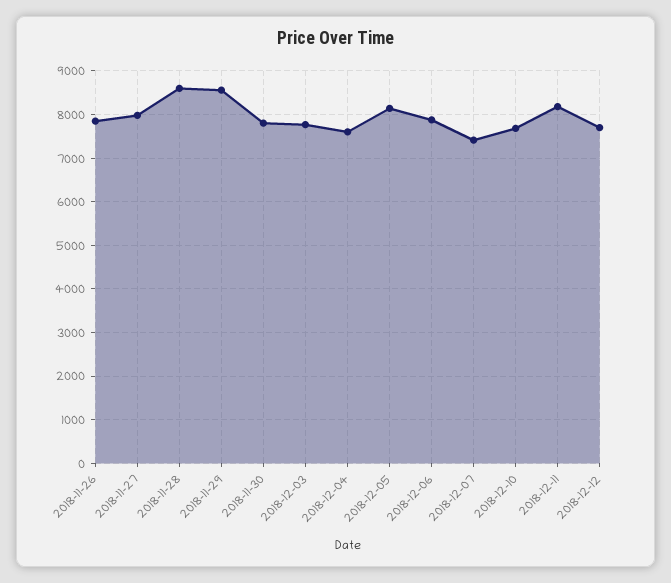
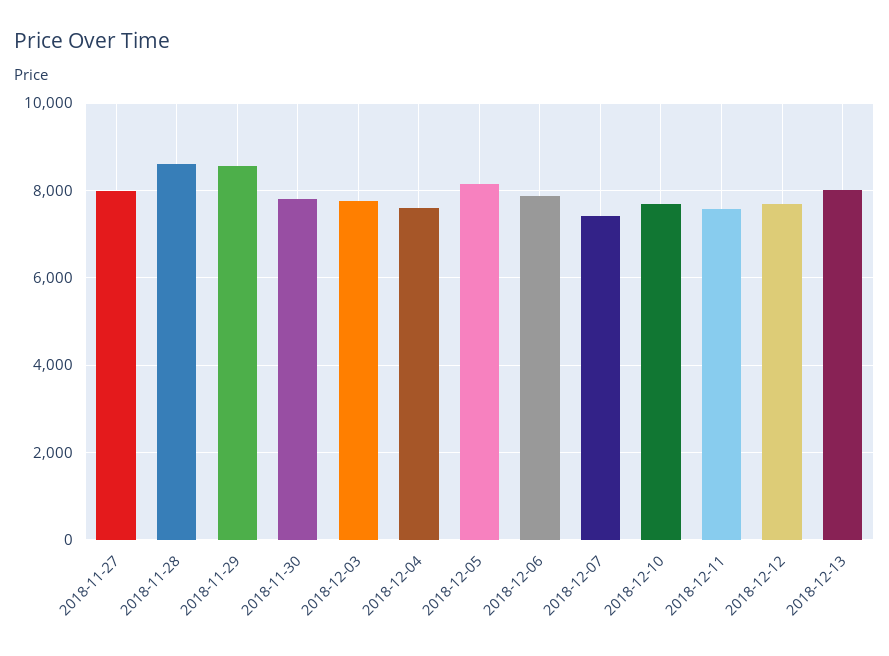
2018-11-26: 7800 -> none
2018-12-11: 8200 -> 7600
2018-12-13: none -> 8000

